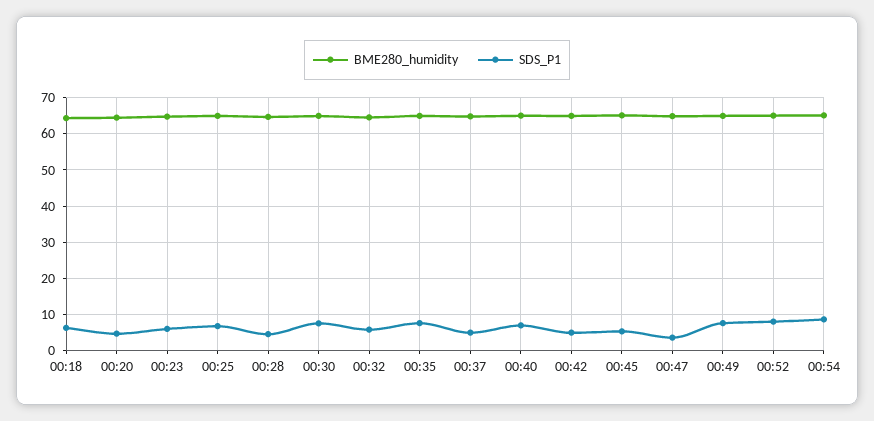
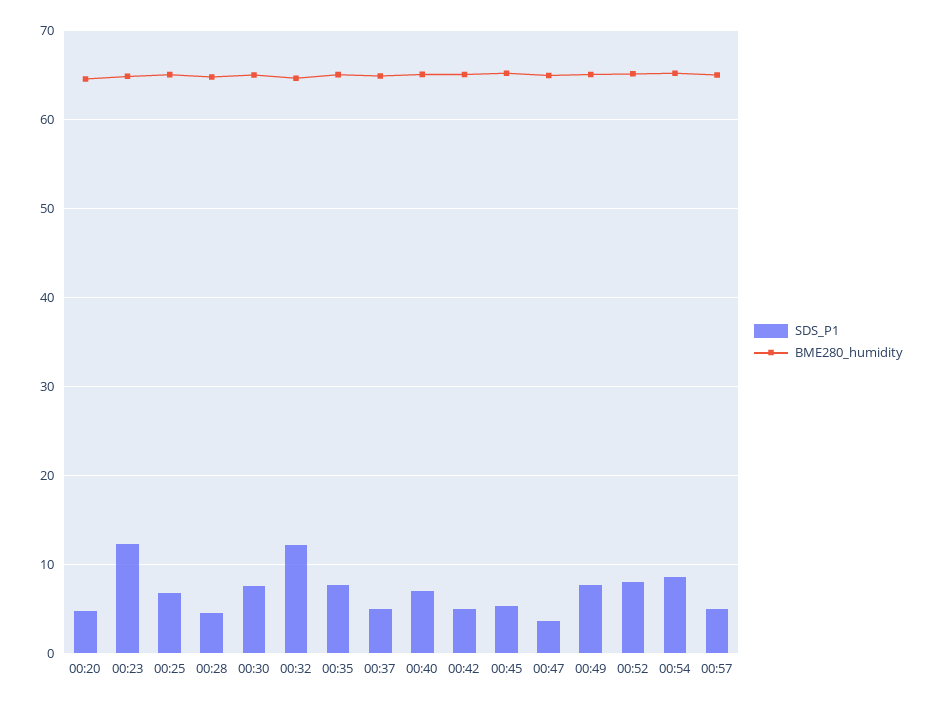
BME280_humidity, 00:18: 64 -> none
SDS_P1, 00:18: 6 -> none
SDS_P1, 00:23: 6 -> 12
SDS_P1, 00:32: 6 -> 12
SDS_P1, 00:57: none -> 5
BME280_humidity, 00:57: none -> 65

